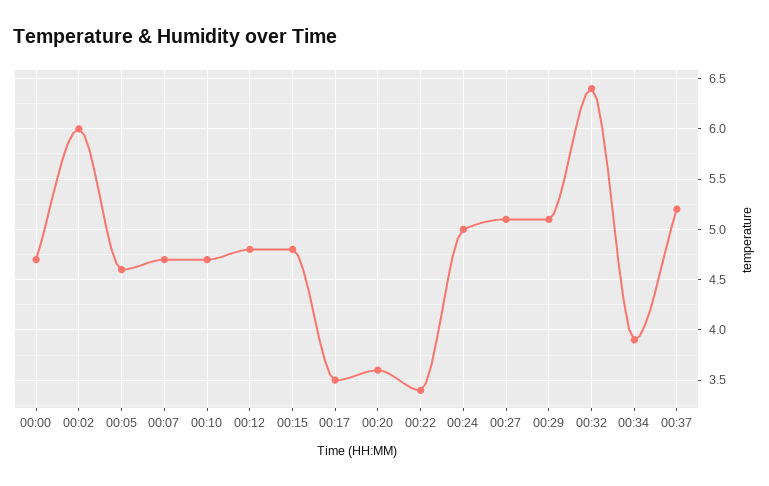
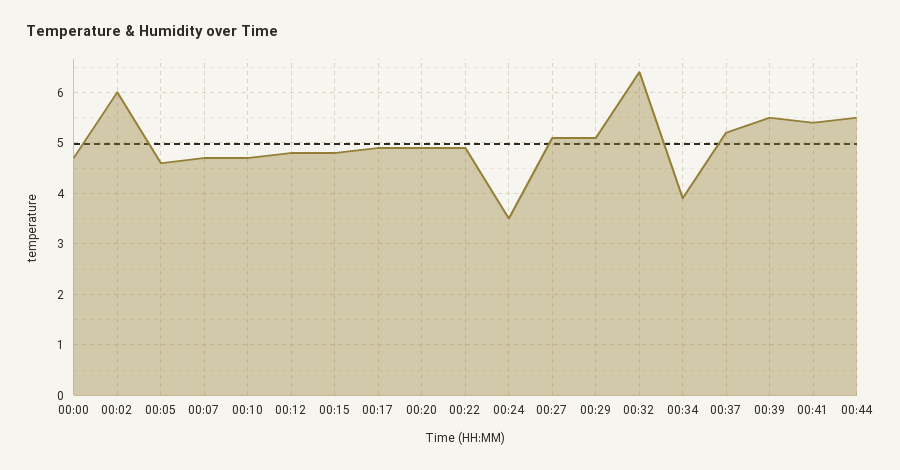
00:17: 3.5 -> 5
00:20: 3.6 -> 5
00:22: 3.4 -> 5
00:24: 5 -> 3.5
00:39: none -> 5.5
00:41: none -> 5.5
00:44: none -> 5.5

